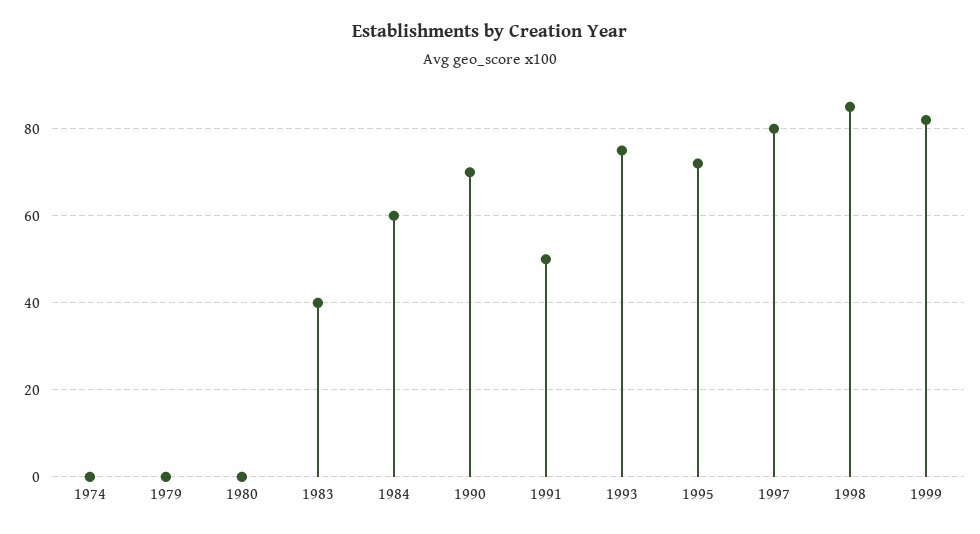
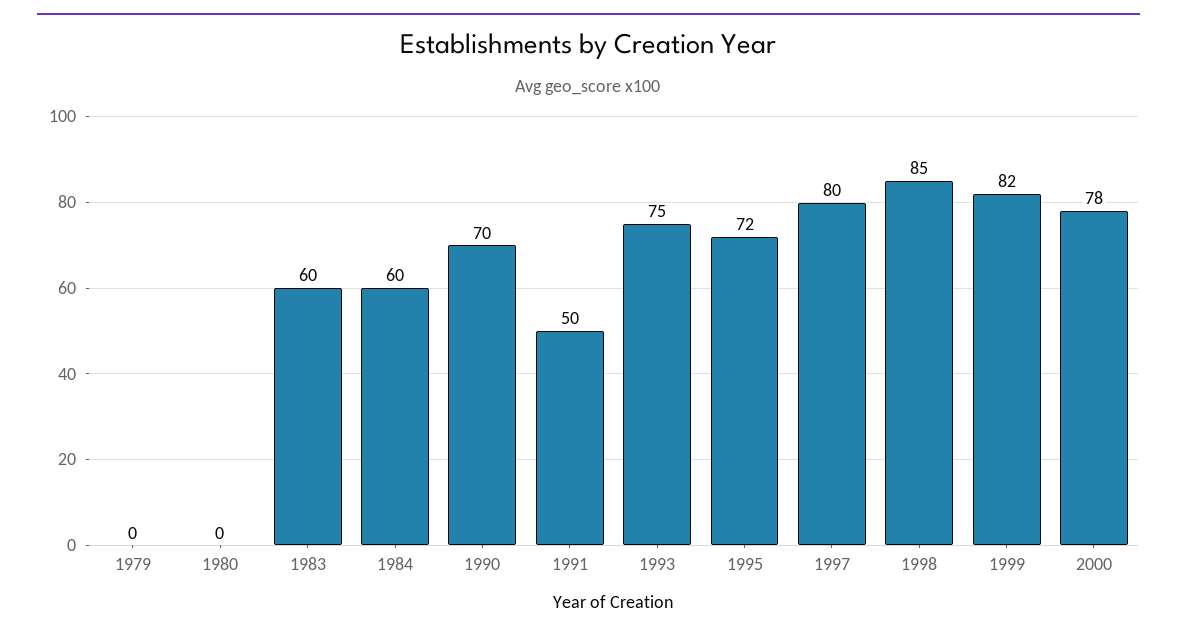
1974: 0 -> none
1983: 40 -> 60
2000: none -> 78

